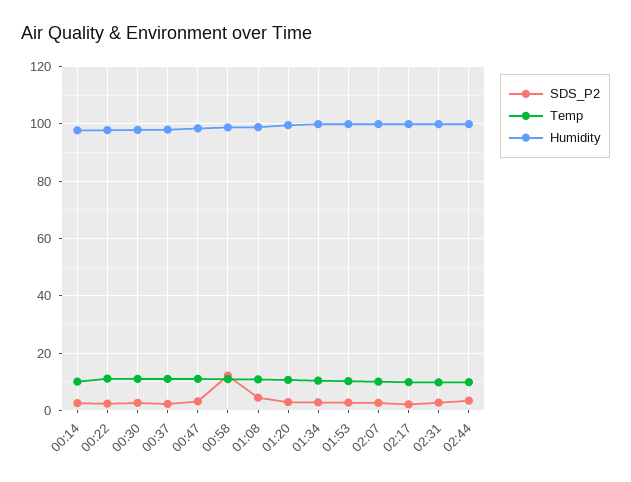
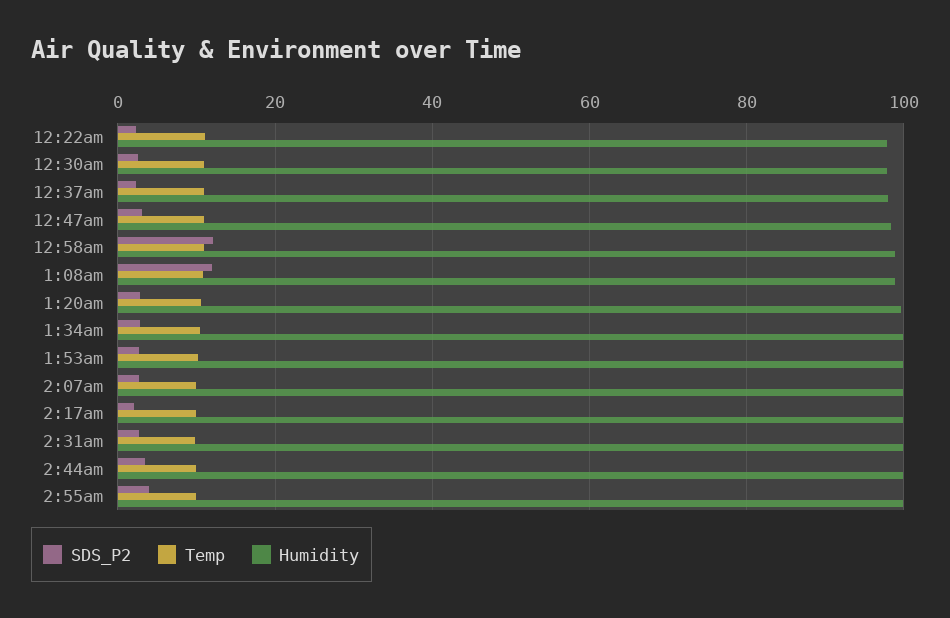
SDS_P2, 00:14: 2.5 -> none
Temp, 00:14: 10 -> none
Humidity, 00:14: 97.5 -> none
SDS_P2, 01:08: 5 -> 12
SDS_P2, 2:55am: none -> 4
Temp, 2:55am: none -> 10
Humidity, 2:55am: none -> 100

